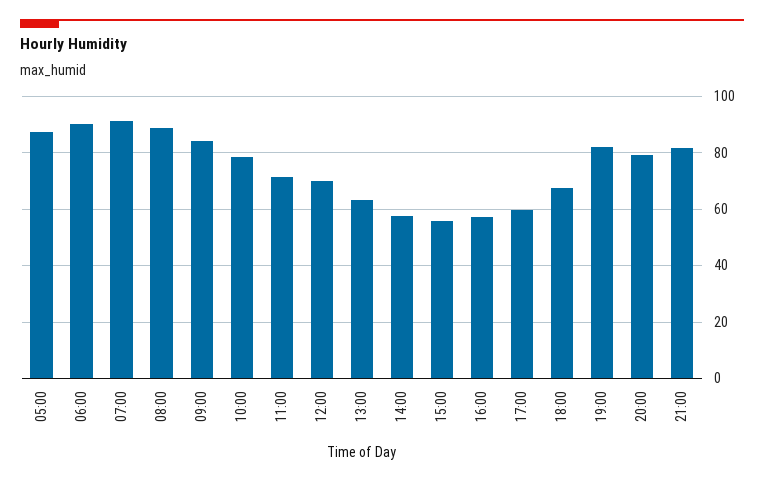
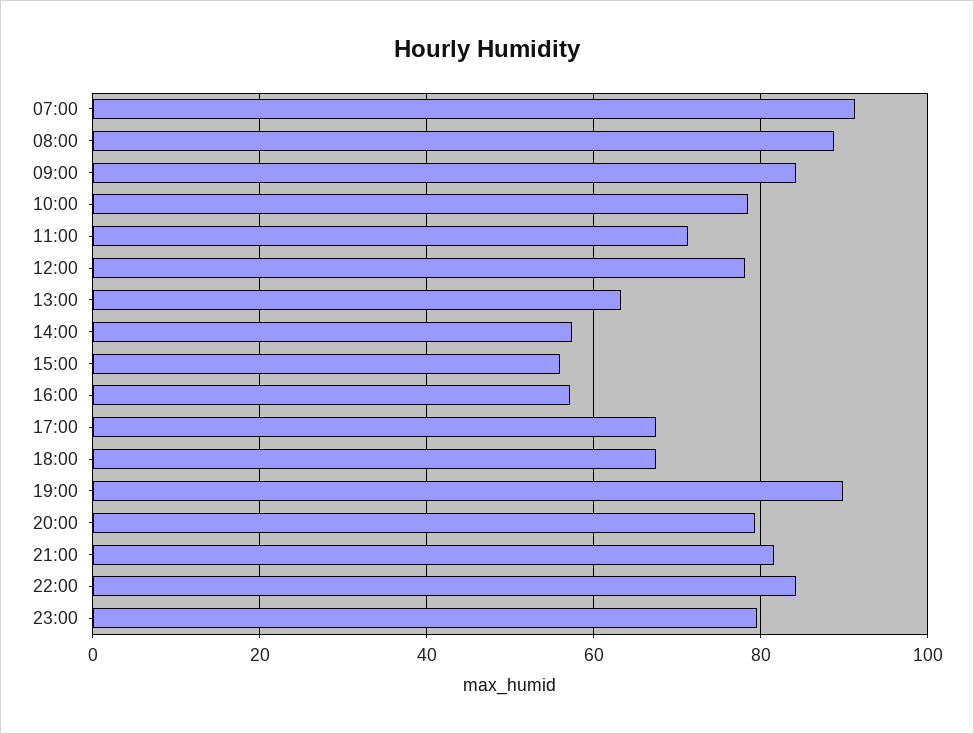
05:00: 87.5 -> none
06:00: 90 -> none
12:00: 70 -> 78
17:00: 60 -> 68
19:00: 82.5 -> 90
22:00: none -> 84
23:00: none -> 80

